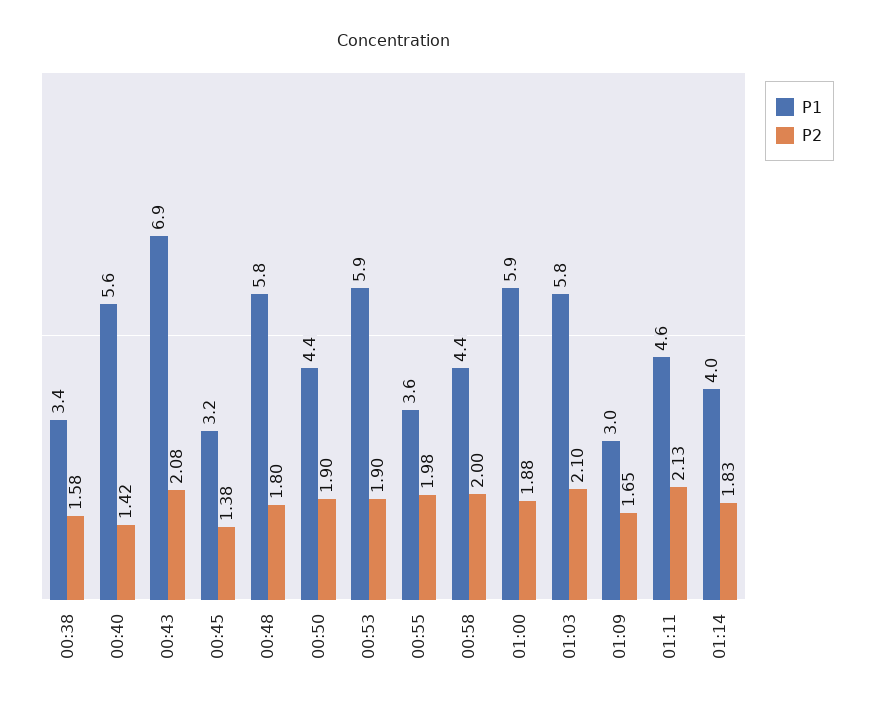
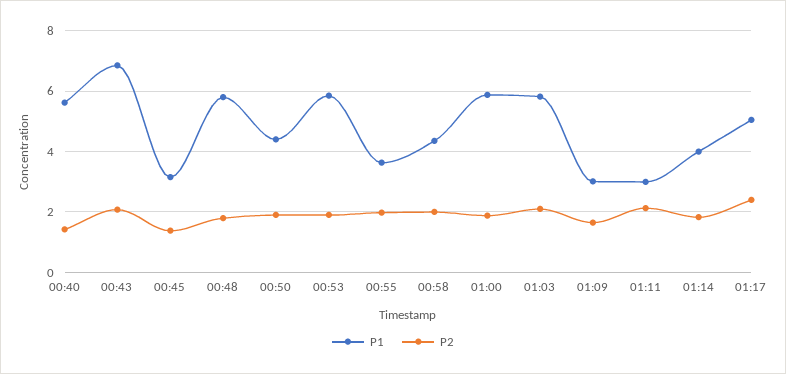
P1, 00:38: 3.4 -> none
P2, 00:38: 1.58 -> none
P1, 01:11: 4.6 -> 3
P1, 01:17: none -> 5
P2, 01:17: none -> 2.4

